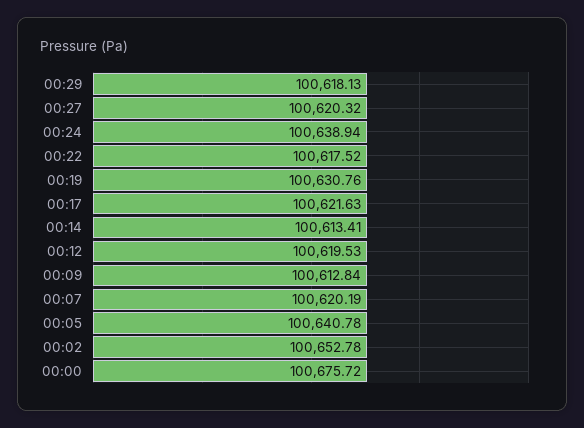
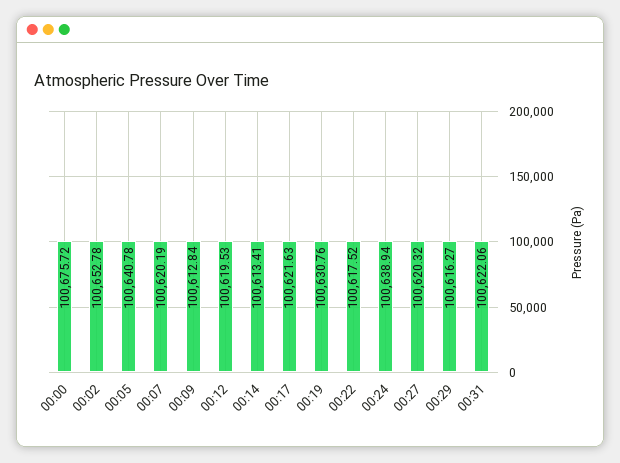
00:29: 100618.13 -> 100616.27
00:31: none -> 100622.06

